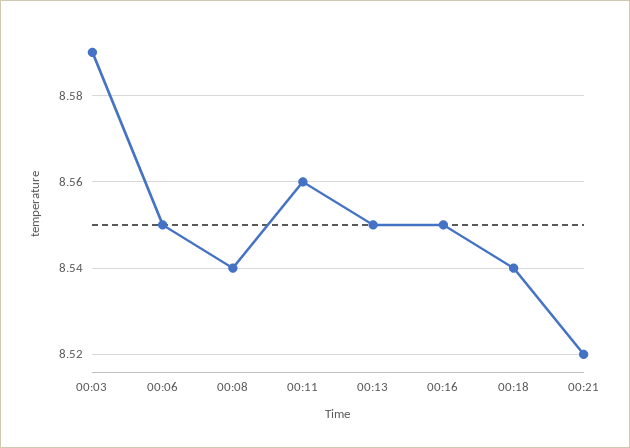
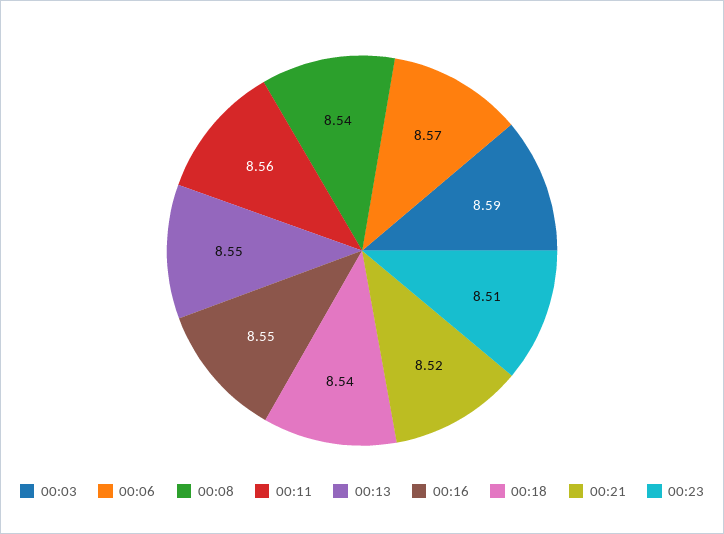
00:06: 8.55 -> 8.57
00:23: none -> 8.51

